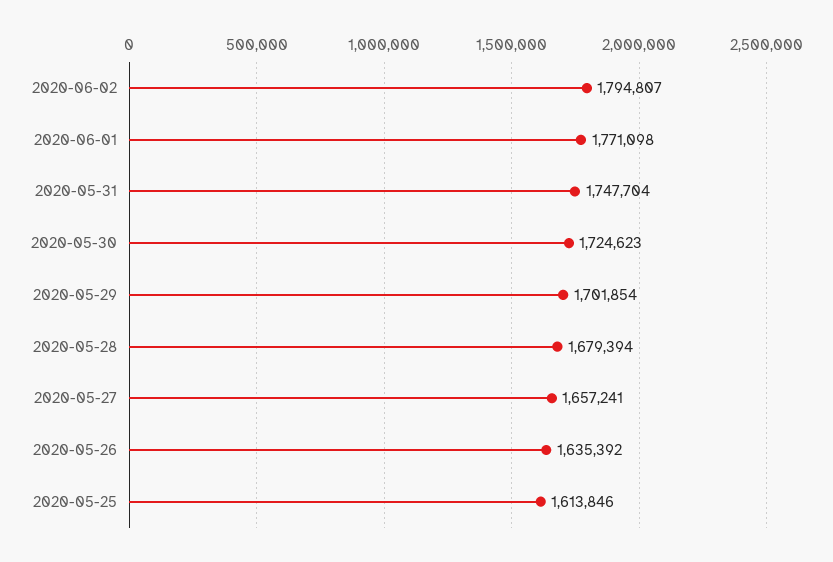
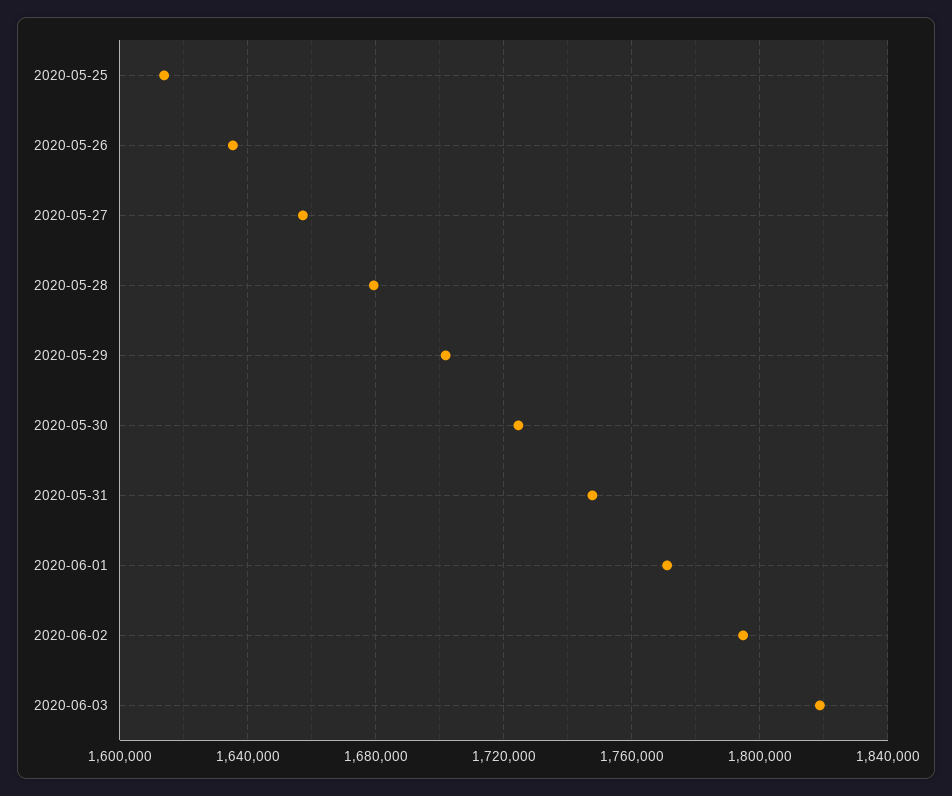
2020-06-03: none -> 1820000

